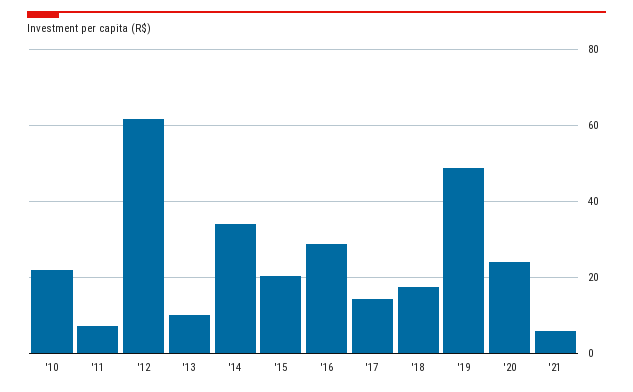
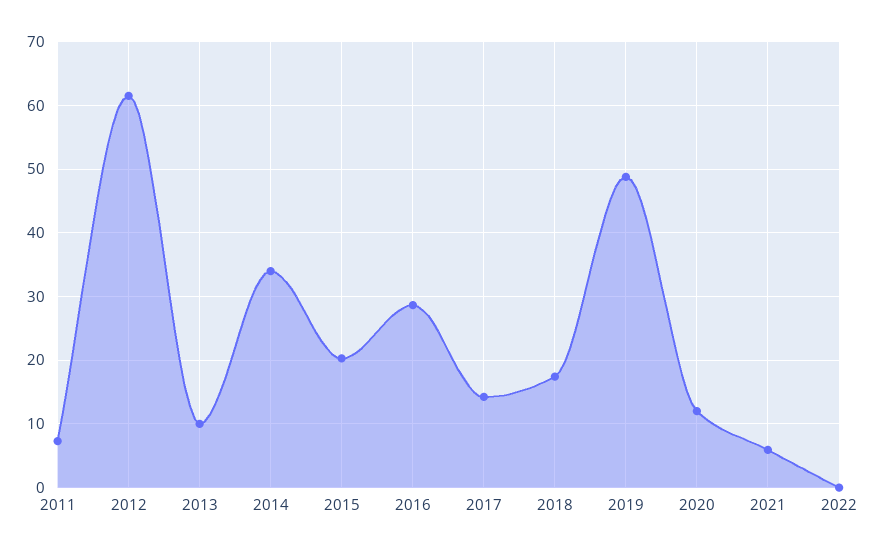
'10: 22 -> none
'20: 24 -> 12
2022: none -> 0

